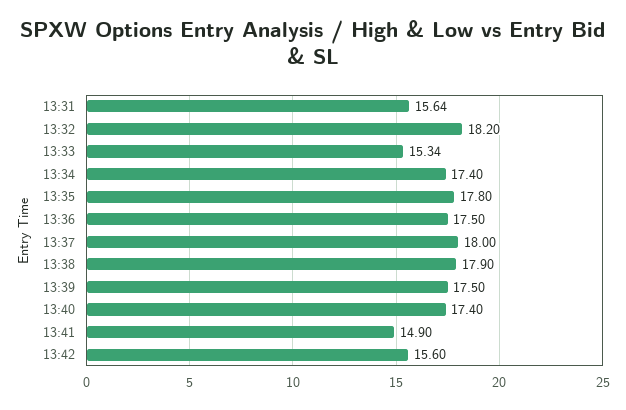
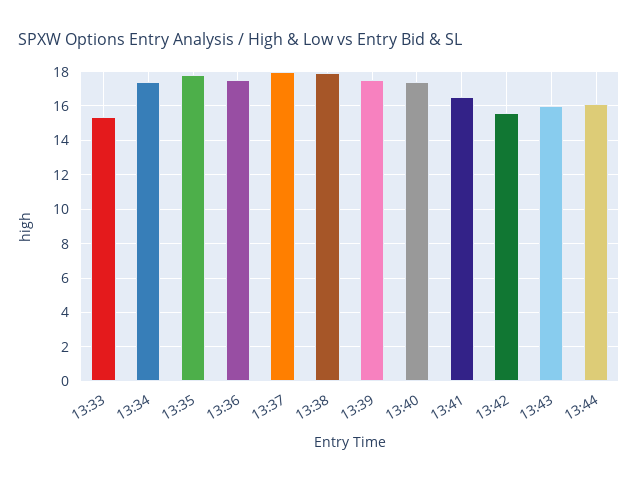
13:31: 15.64 -> none
13:32: 18.2 -> none
13:41: 14.9 -> 16.5
13:43: none -> 16
13:44: none -> 16

